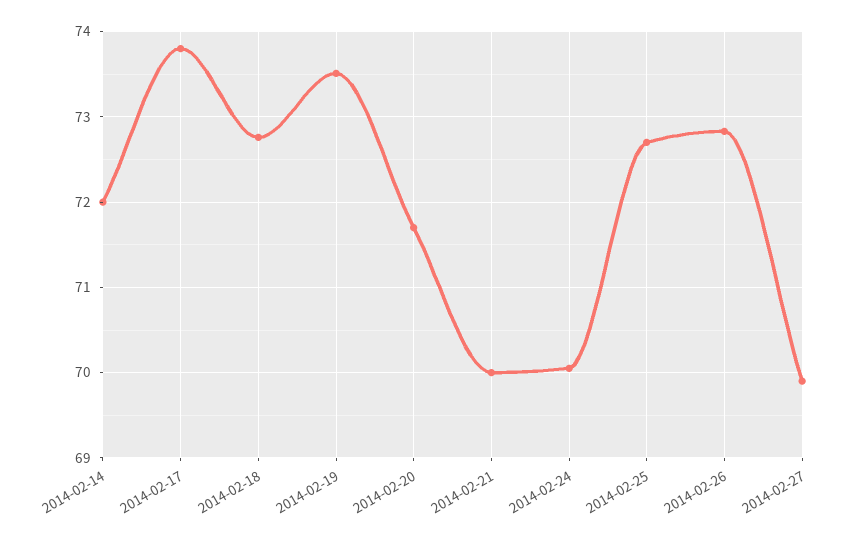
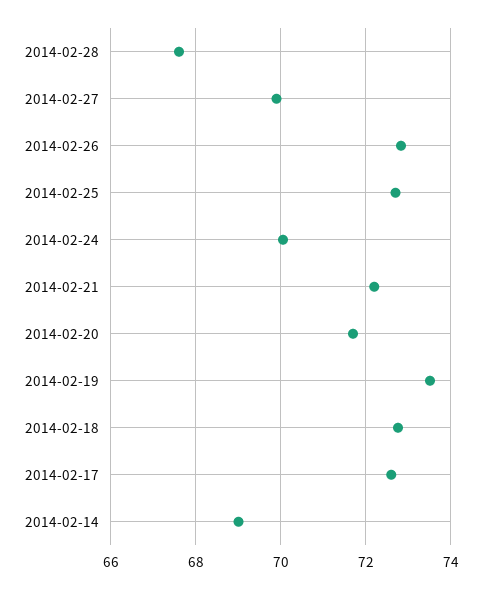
2014-02-14: 72 -> 69
2014-02-17: 73.8 -> 72.6
2014-02-21: 70 -> 72.2
2014-02-28: none -> 67.6

